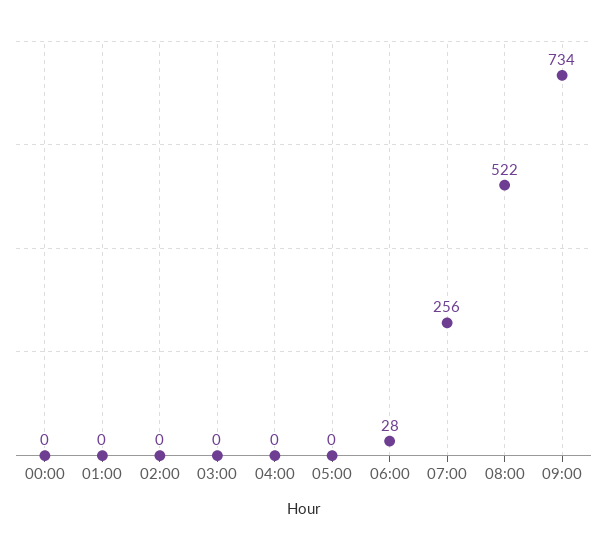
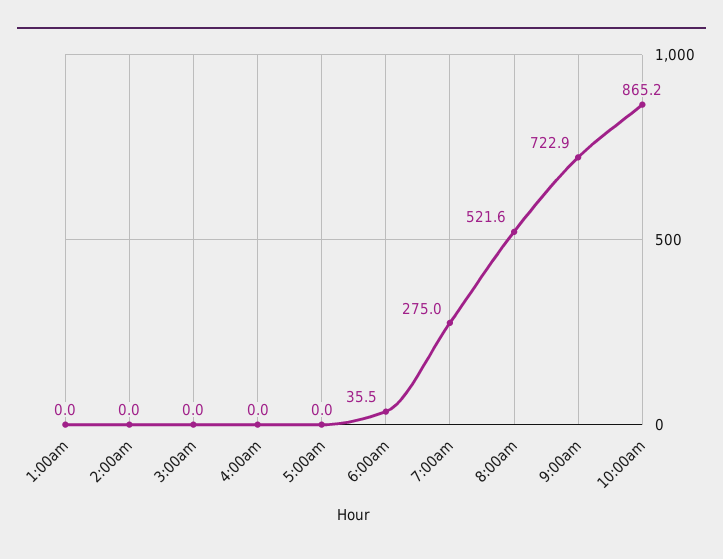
00:00: 0 -> none
06:00: 28 -> 35.5
07:00: 256 -> 275
09:00: 734 -> 722.9
10:00am: none -> 865.2

